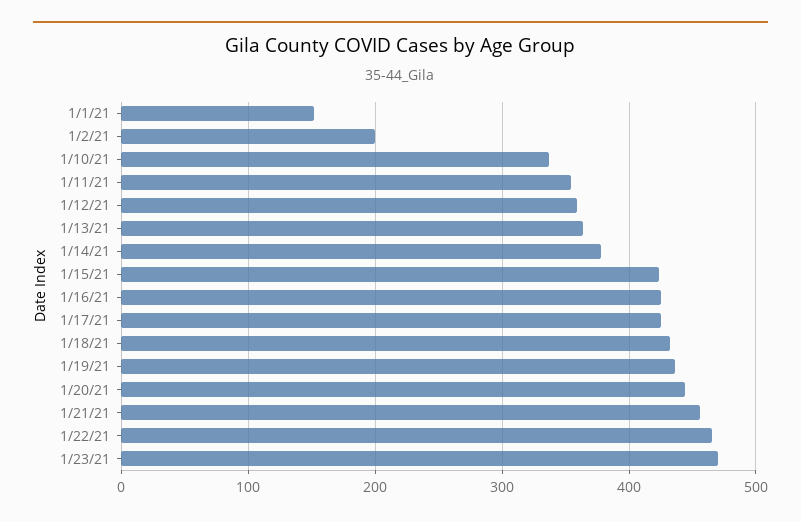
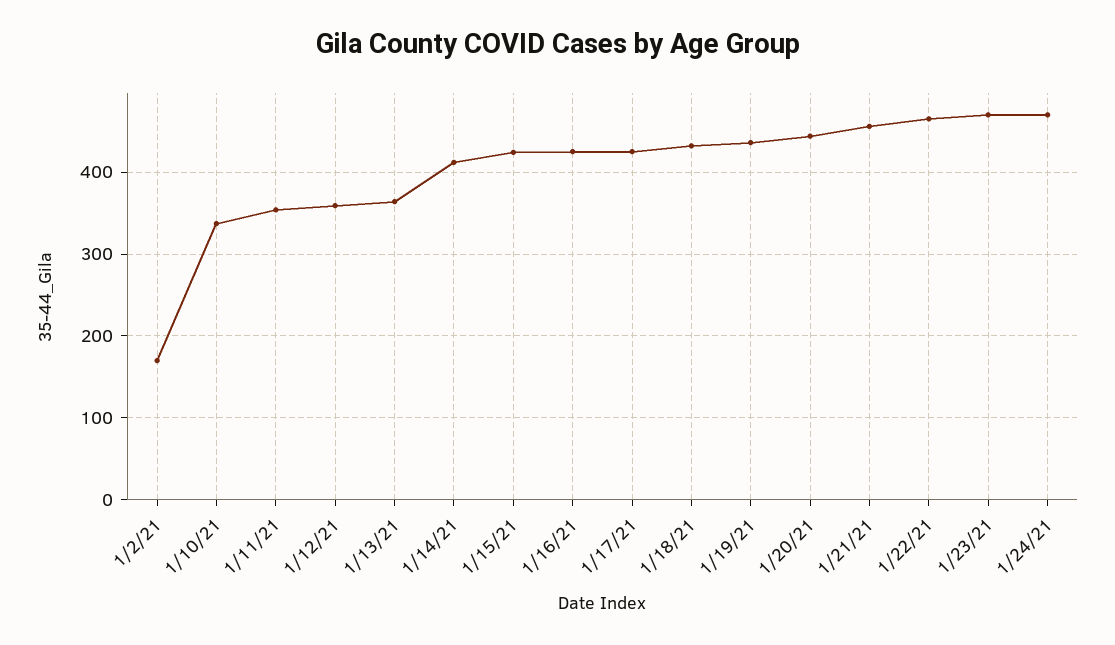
1/1/21: 150 -> none
1/2/21: 200 -> 170
1/14/21: 380 -> 410
1/24/21: none -> 470

